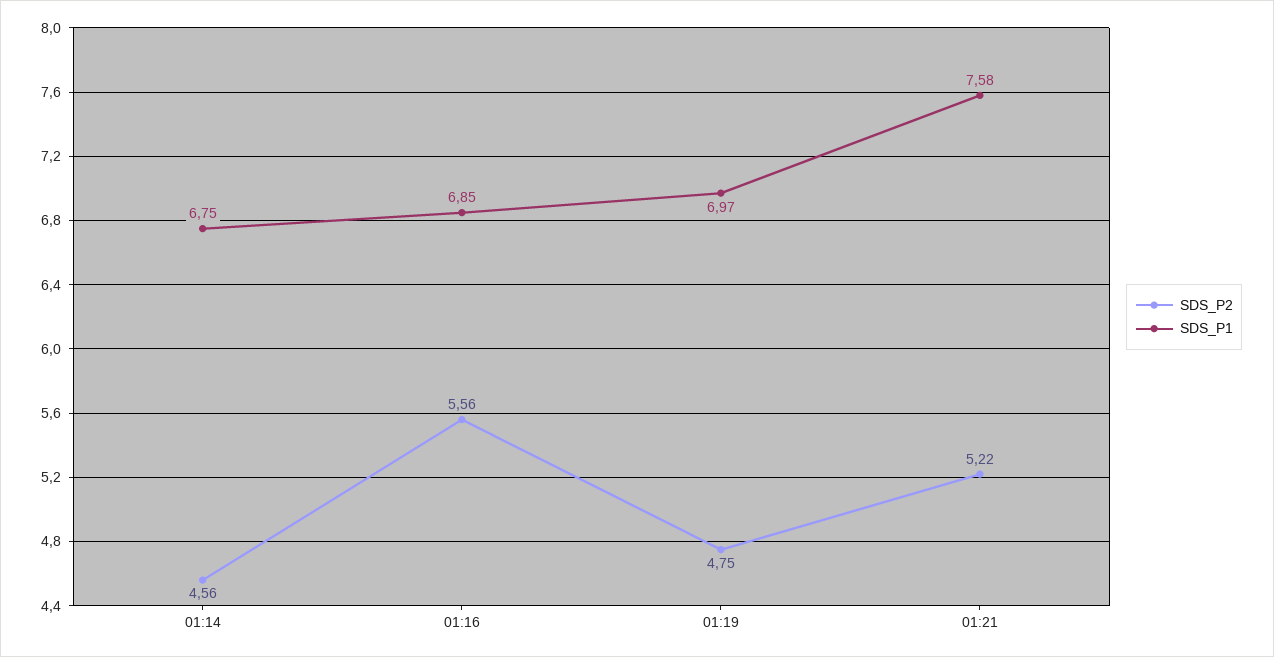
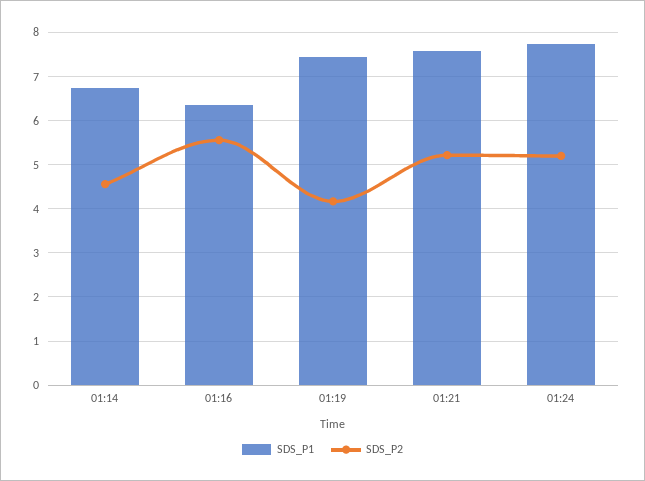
SDS_P1, 01:16: 6.85 -> 6.4
SDS_P2, 01:19: 4.75 -> 4.2
SDS_P1, 01:19: 6.97 -> 7.4
SDS_P1, 01:24: none -> 7.8
SDS_P2, 01:24: none -> 5.2

